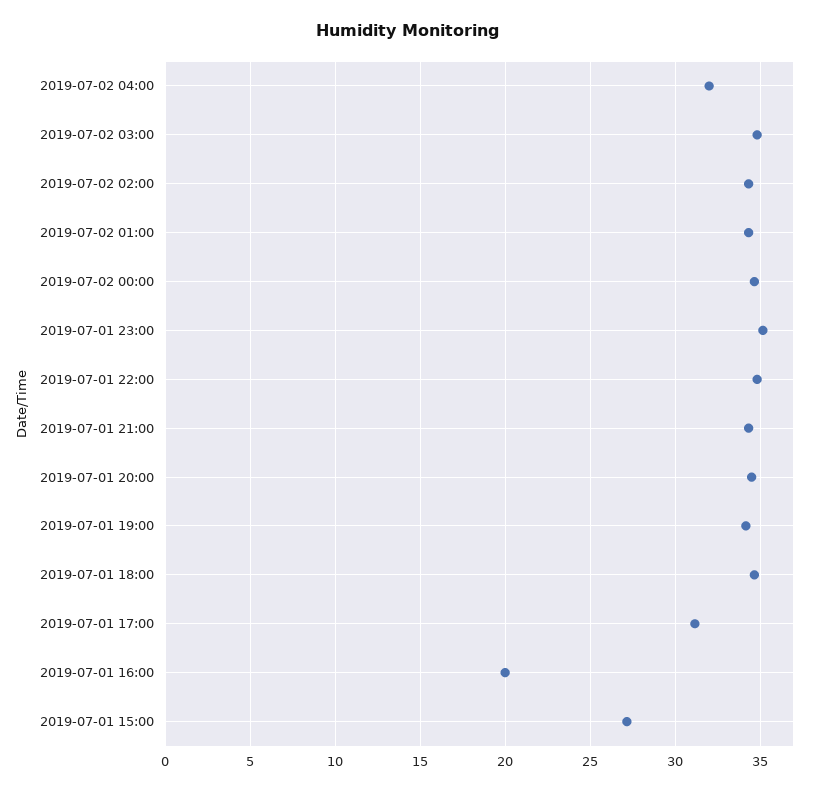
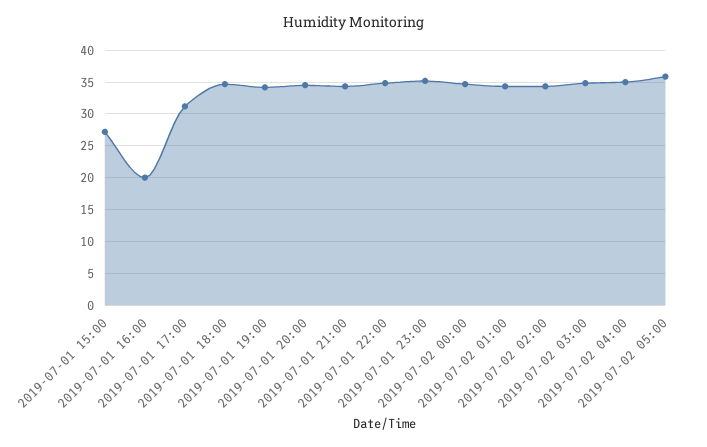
2019-07-02 04:00: 32 -> 35
2019-07-02 05:00: none -> 36

